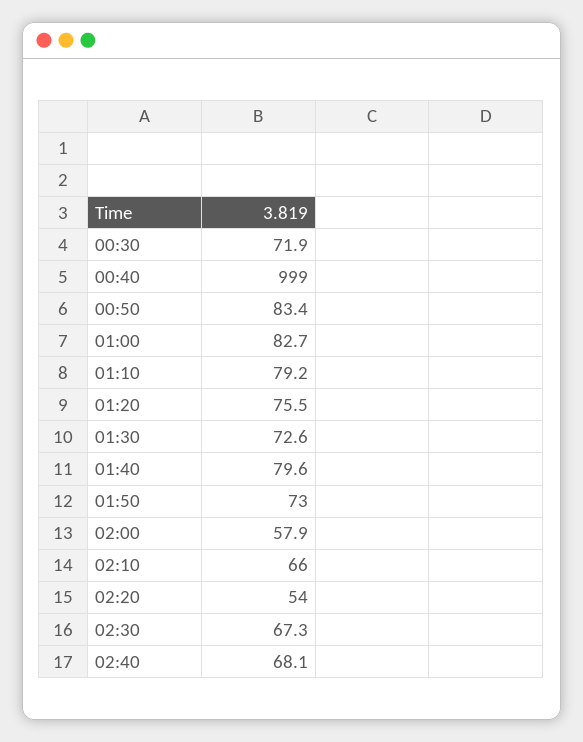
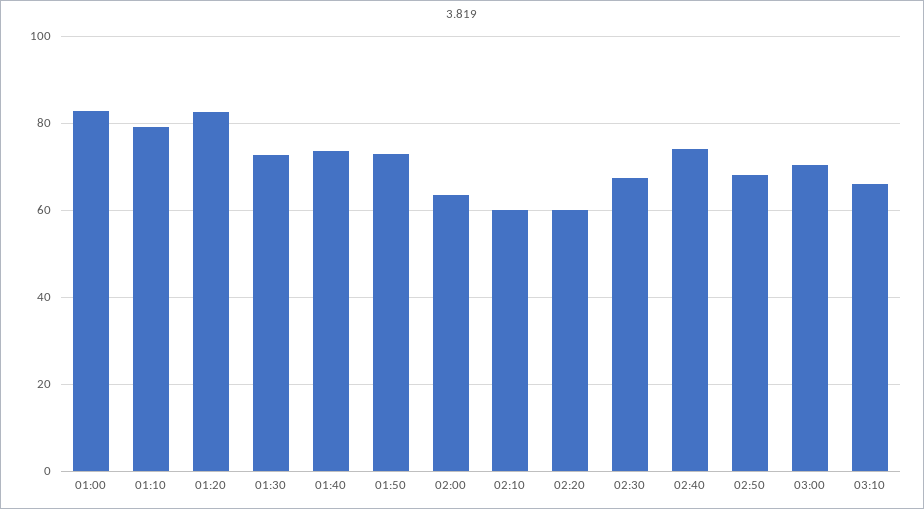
00:30: 71.9 -> none
00:40: 999 -> none
00:50: 83.4 -> none
01:20: 75.5 -> 82
01:40: 79.6 -> 74
02:00: 57.9 -> 64
02:10: 66 -> 60
02:20: 54 -> 60
02:40: 68.1 -> 74
02:50: none -> 68
03:00: none -> 70
03:10: none -> 66

